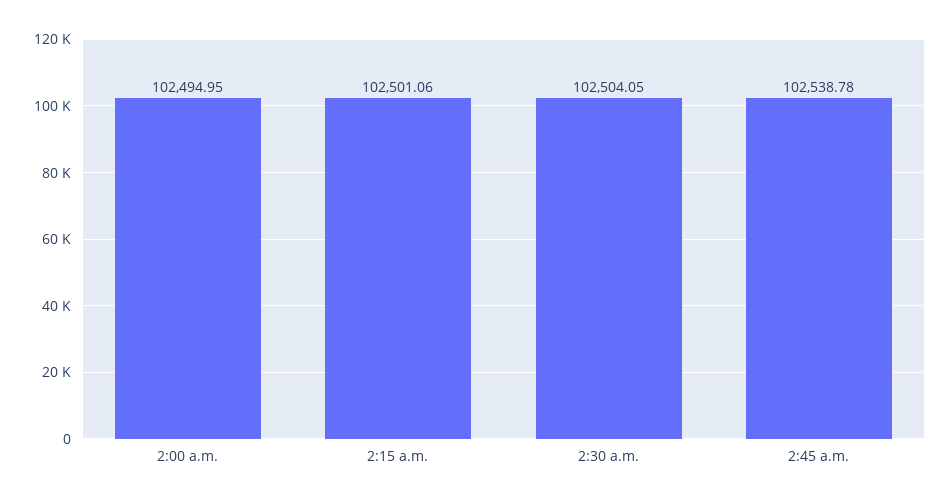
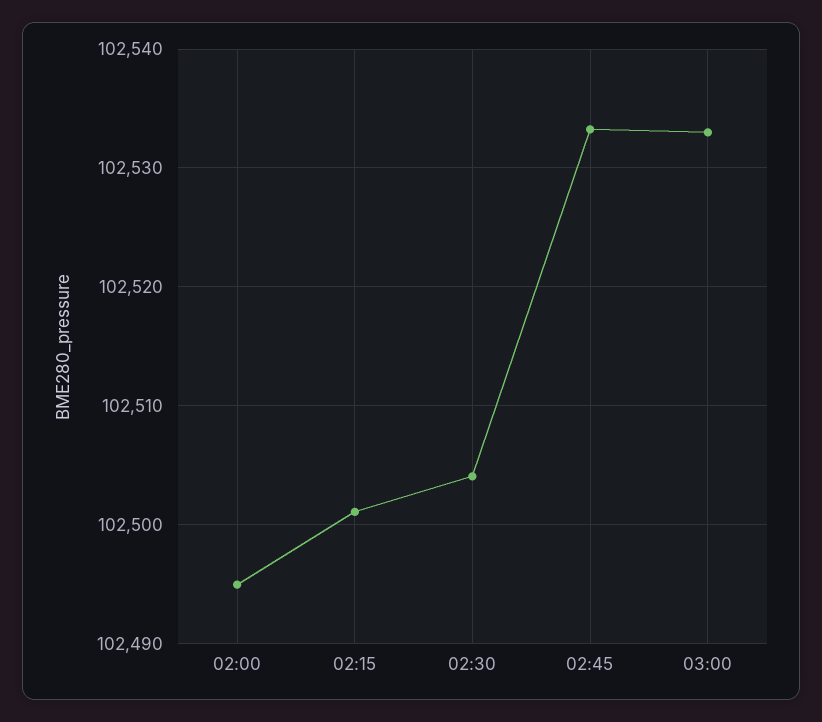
2:45 a.m.: 102538.78 -> 102533
03:00: none -> 102533

